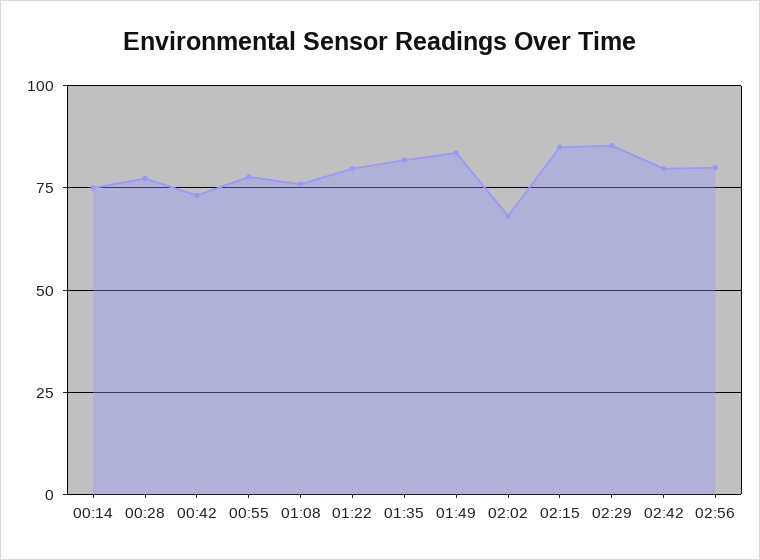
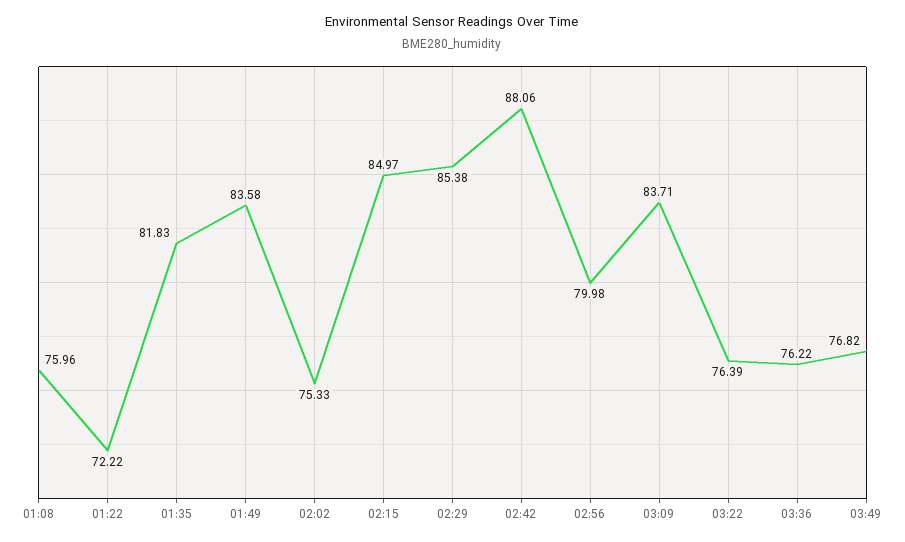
00:14: 75 -> none
00:28: 77.5 -> none
00:42: 72.5 -> none
00:55: 77.5 -> none
01:22: 80 -> 72.22
02:02: 67.5 -> 75.33
02:42: 80 -> 88.06
03:09: none -> 83.71
03:22: none -> 76.39
03:36: none -> 76.22
03:49: none -> 76.82

